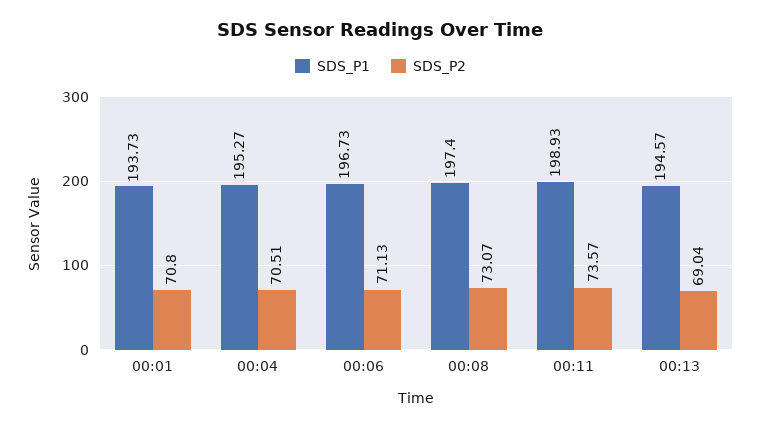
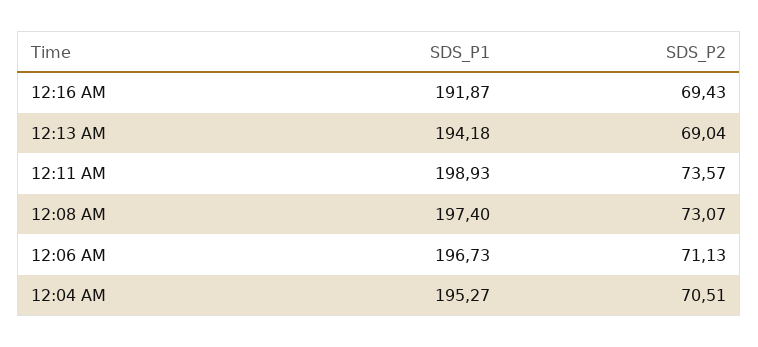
SDS_P1, 00:01: 193.73 -> none
SDS_P2, 00:01: 70.8 -> none
SDS_P1, 00:13: 194.57 -> 194.18
SDS_P1, 12:16 AM: none -> 191.87
SDS_P2, 12:16 AM: none -> 69.43

